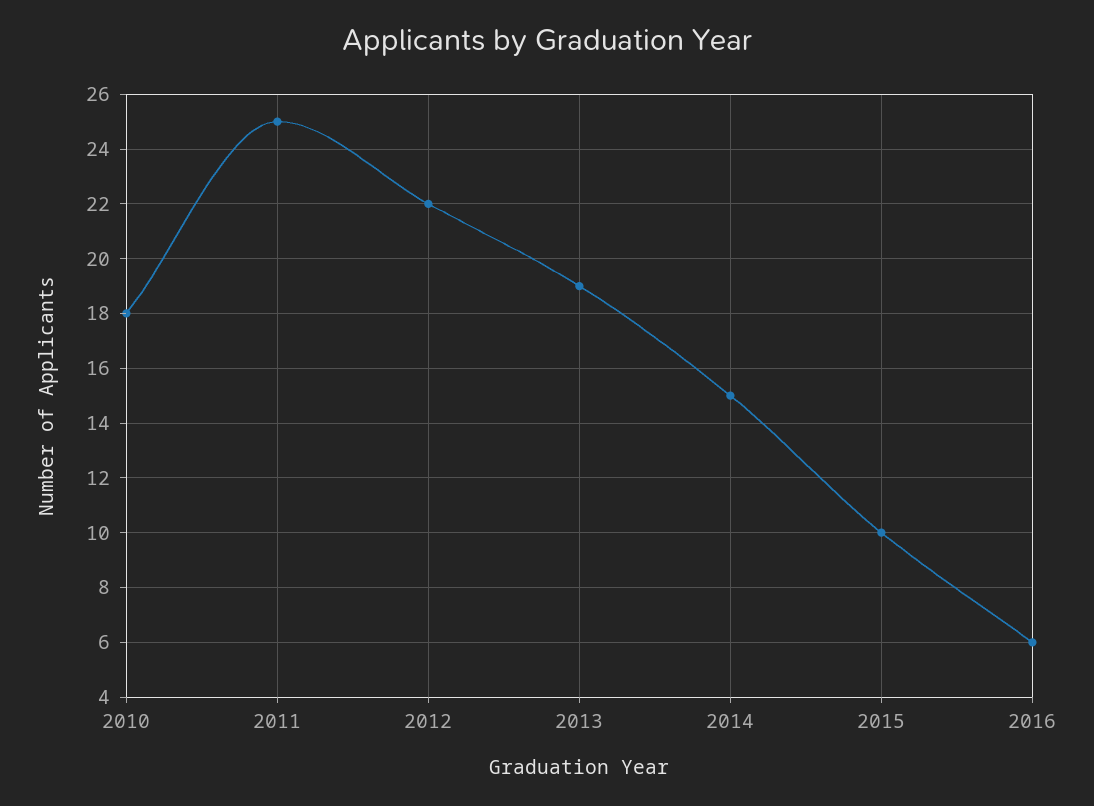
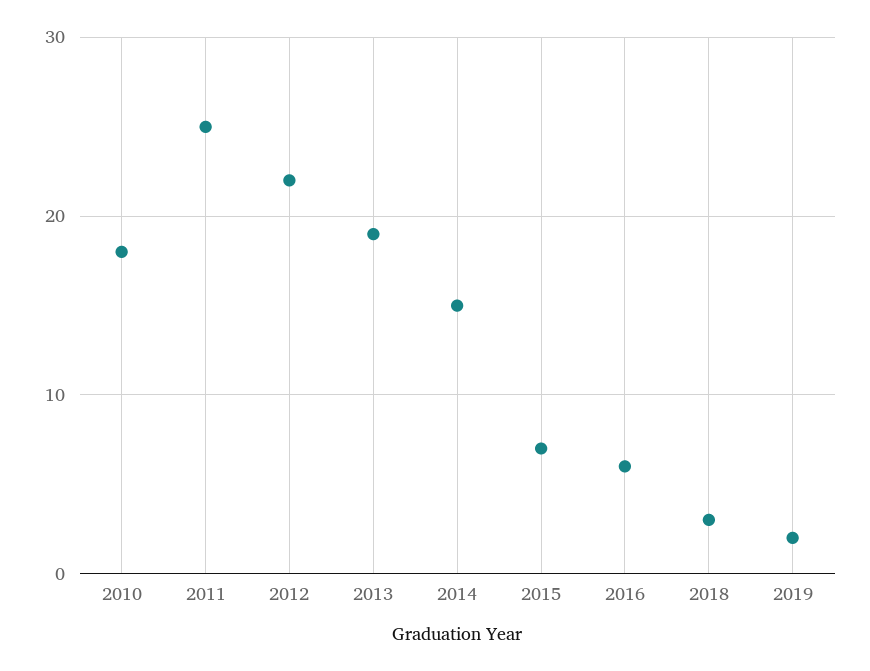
2015: 10 -> 7
2018: none -> 3
2019: none -> 2

